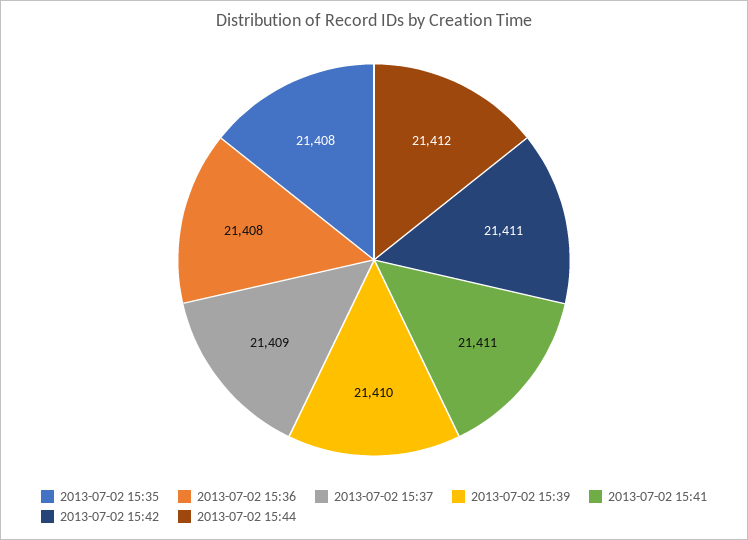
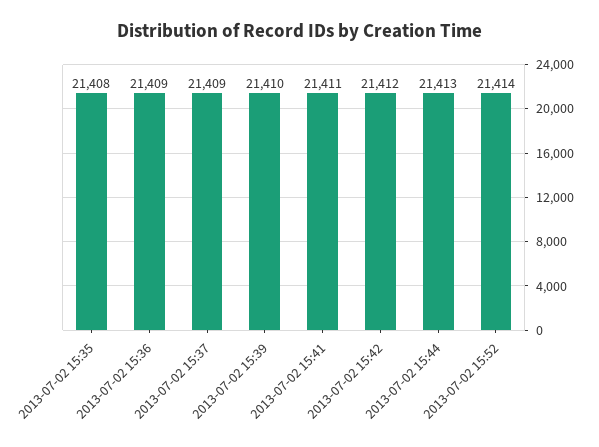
2013-07-02 15:36: 21408 -> 21409
2013-07-02 15:42: 21411 -> 21412
2013-07-02 15:44: 21412 -> 21413
2013-07-02 15:52: none -> 21414

